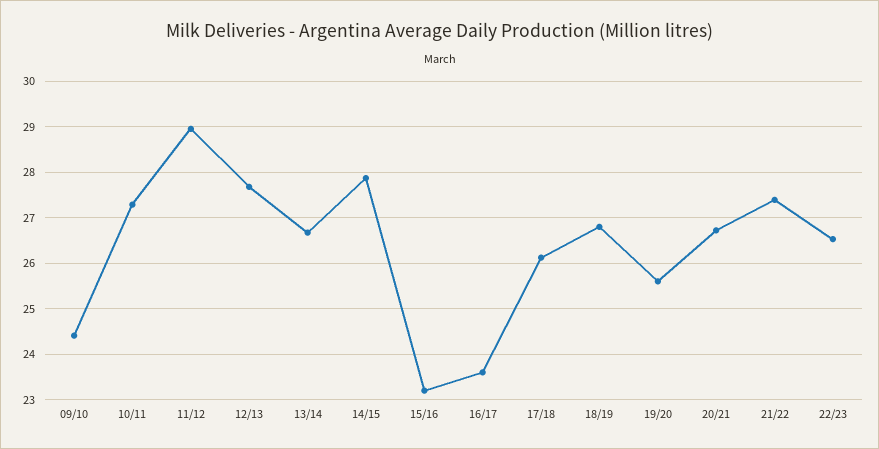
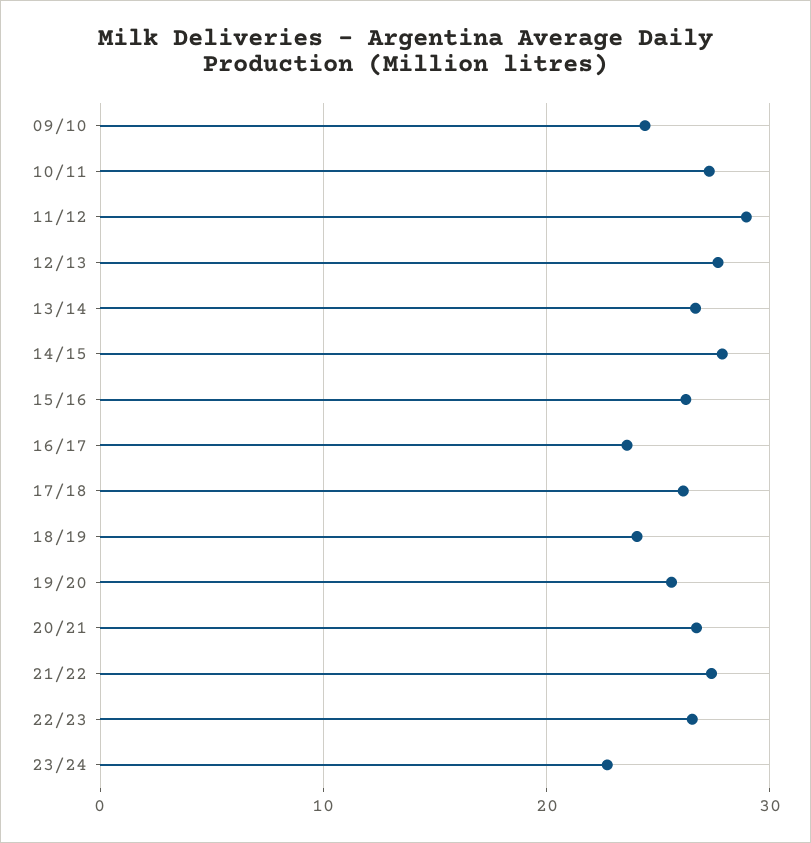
15/16: 23.2 -> 26
18/19: 26.8 -> 24
23/24: none -> 23

